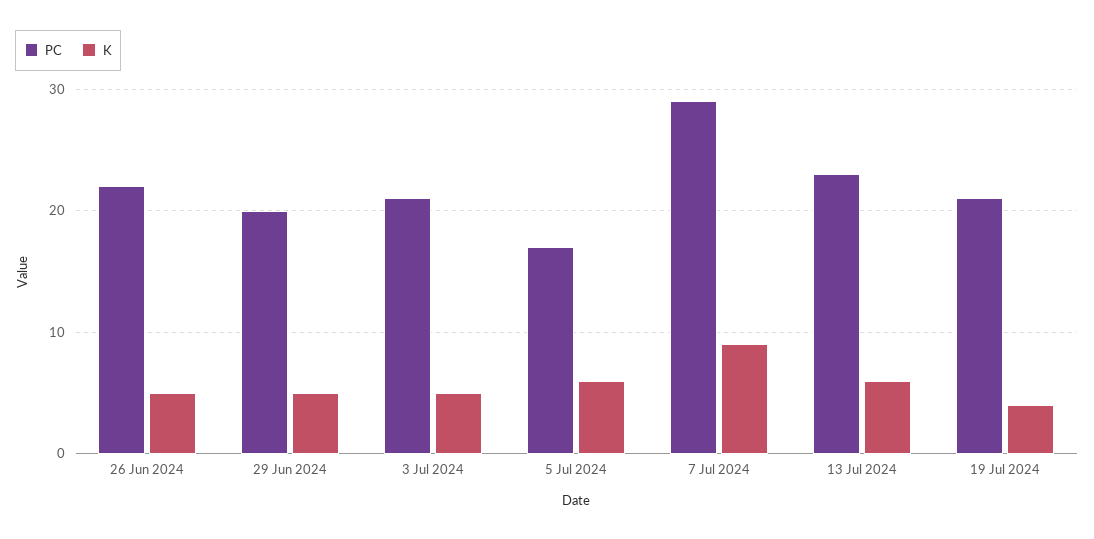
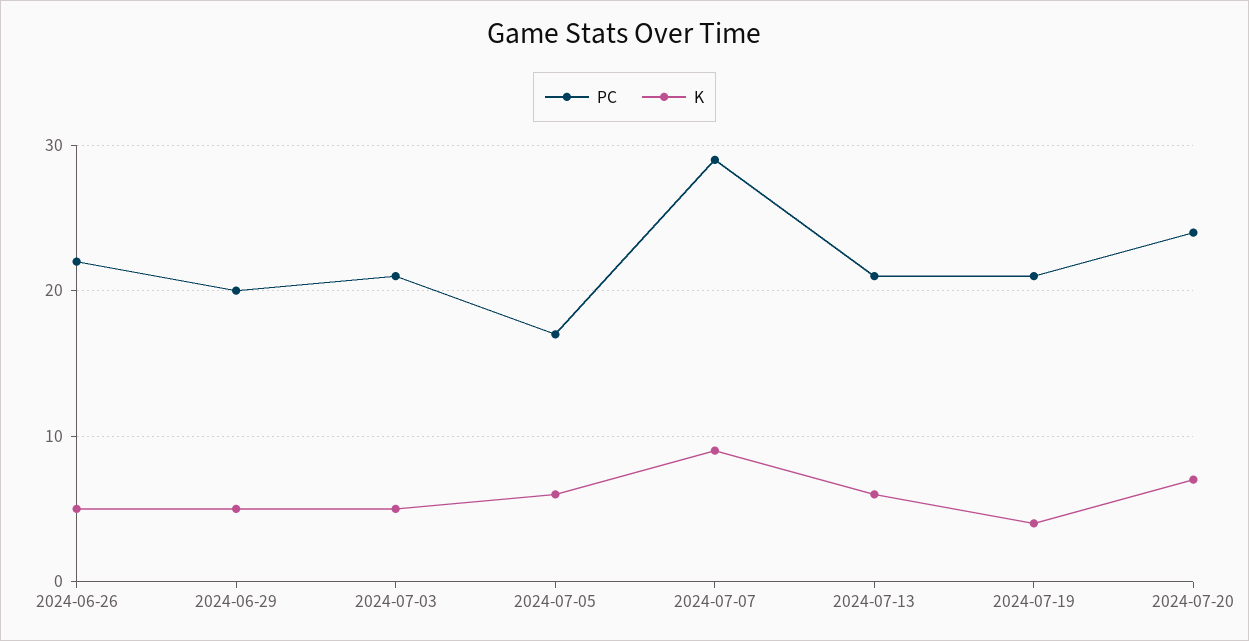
PC, 13 Jul 2024: 23 -> 21
PC, 2024-07-20: none -> 24
K, 2024-07-20: none -> 7

